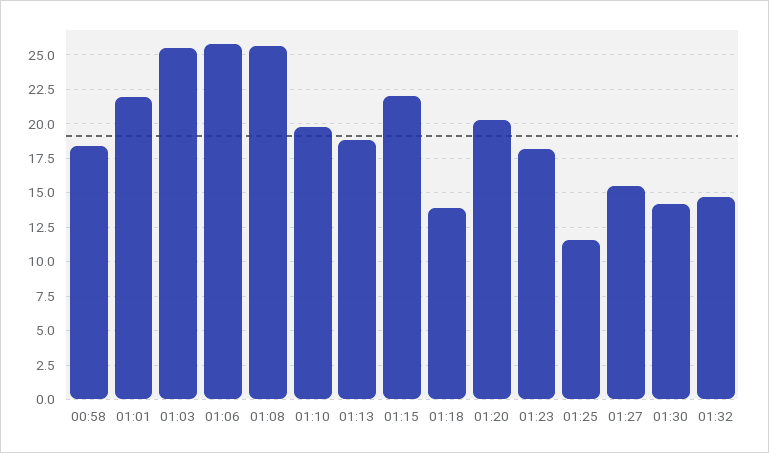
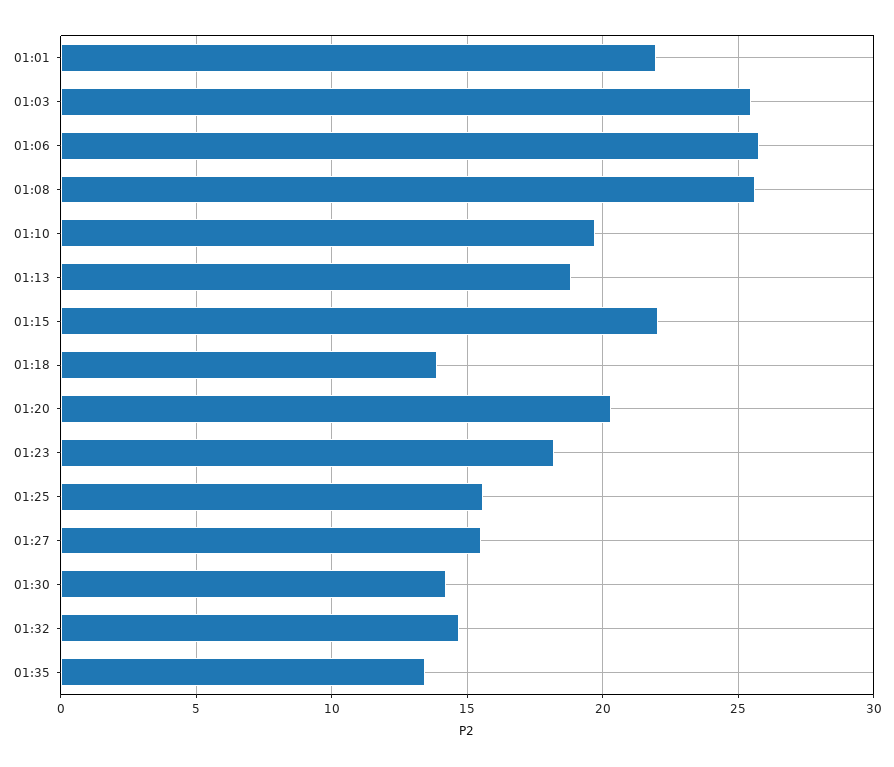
00:58: 18.5 -> none
01:25: 11.5 -> 15.5
01:35: none -> 13.5

